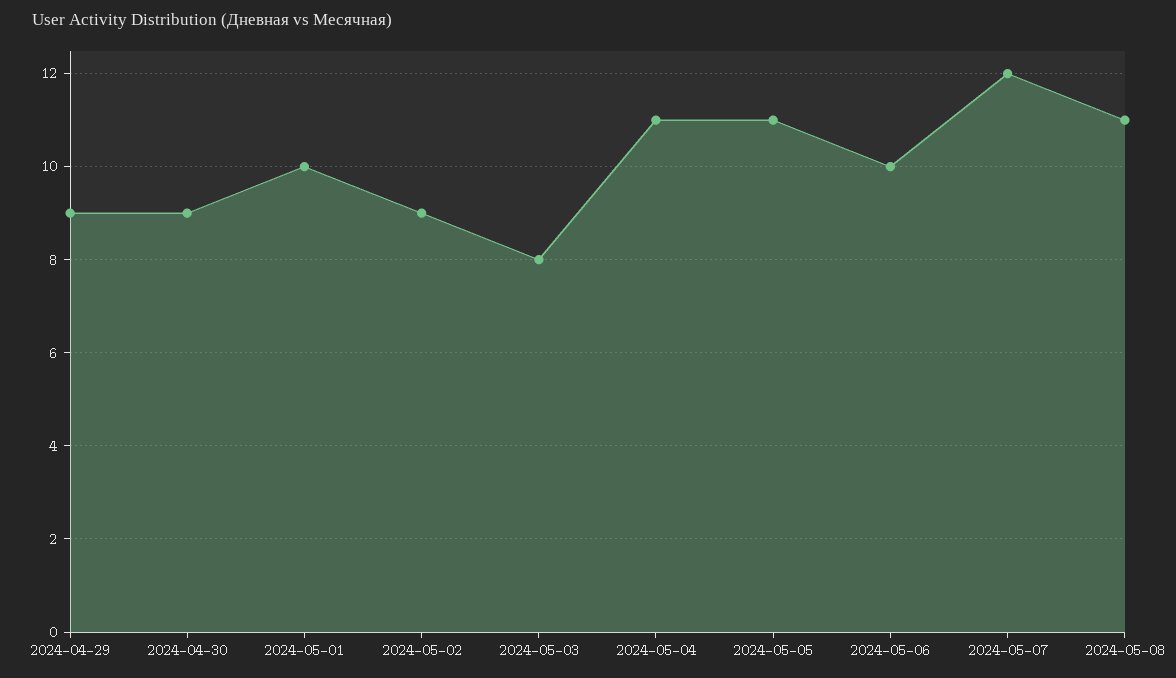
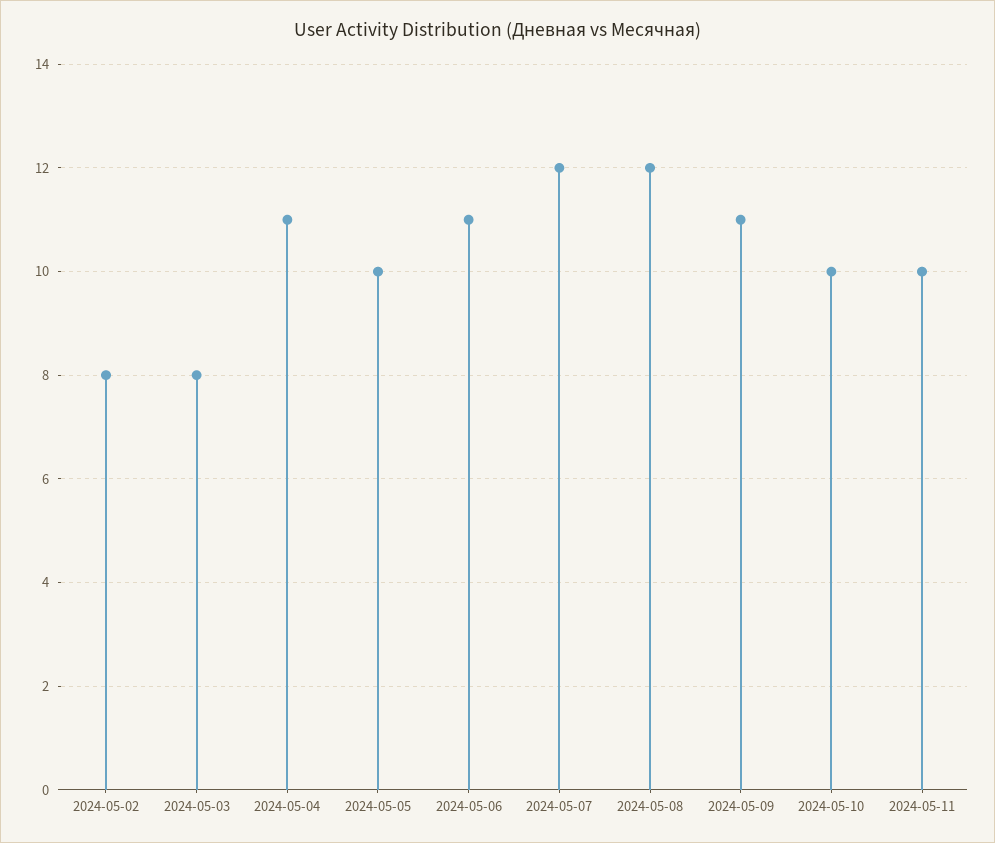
2024-04-29: 9 -> none
2024-04-30: 9 -> none
2024-05-01: 10 -> none
2024-05-02: 9 -> 8
2024-05-05: 11 -> 10
2024-05-06: 10 -> 11
2024-05-08: 11 -> 12
2024-05-09: none -> 11
2024-05-10: none -> 10
2024-05-11: none -> 10

